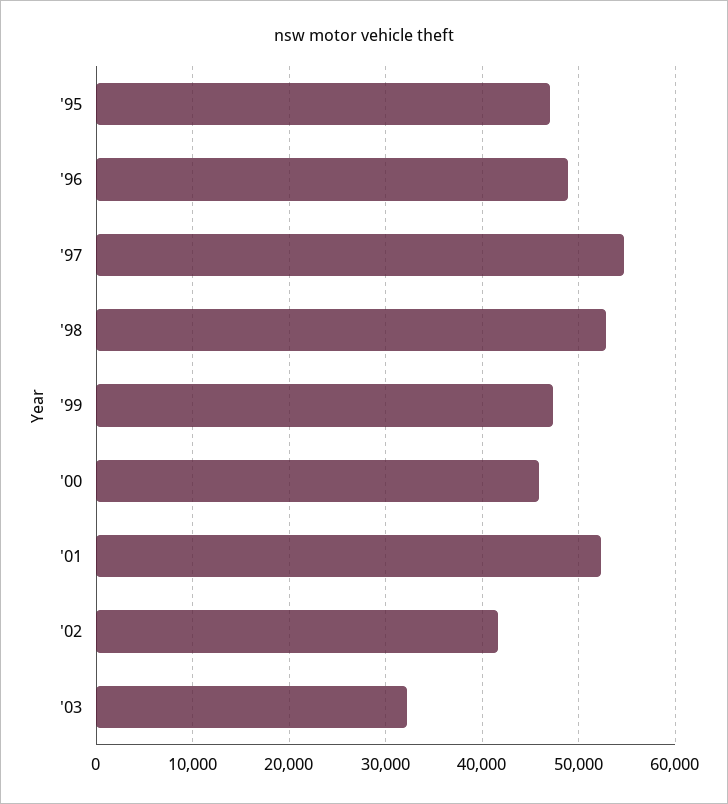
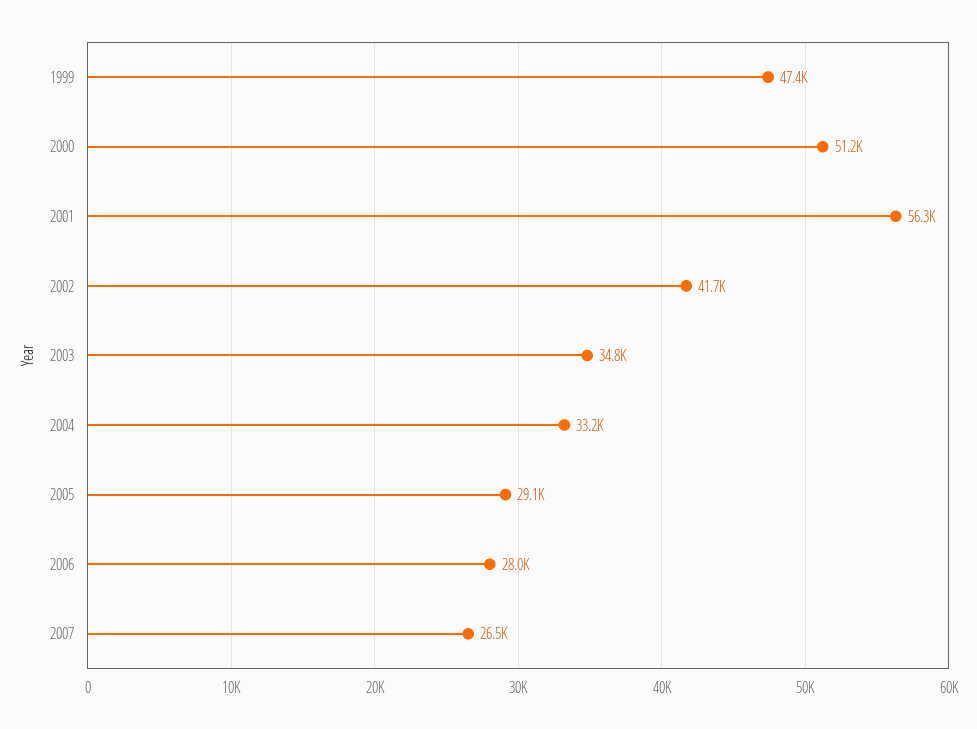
'95: 47000 -> none
'96: 49000 -> none
'97: 55000 -> none
'98: 53000 -> none
'00: 46000 -> 51200
'01: 52000 -> 56300
'03: 32000 -> 34800
2004: none -> 33200
2005: none -> 29100
2006: none -> 28000
2007: none -> 26500

